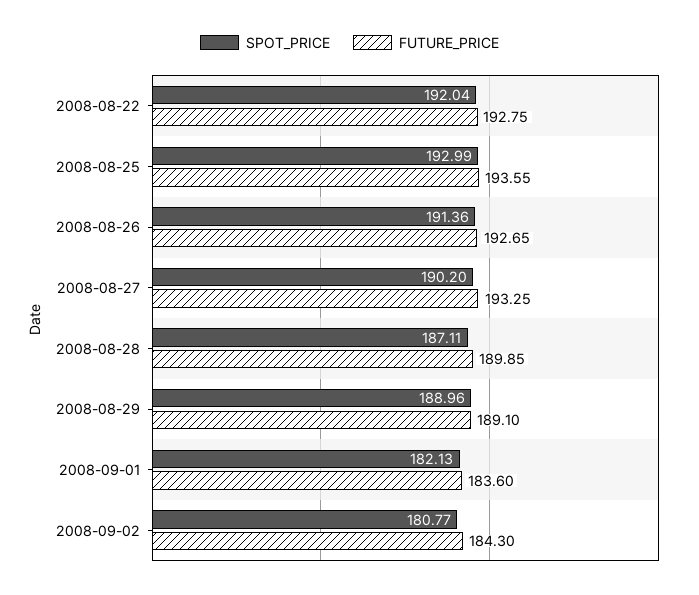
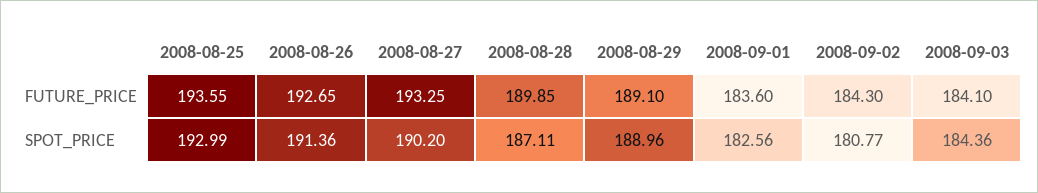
SPOT_PRICE, 2008-08-22: 192.04 -> none
FUTURE_PRICE, 2008-08-22: 192.75 -> none
SPOT_PRICE, 2008-09-01: 182.13 -> 182.56
FUTURE_PRICE, 2008-09-03: none -> 184.1
SPOT_PRICE, 2008-09-03: none -> 184.36

